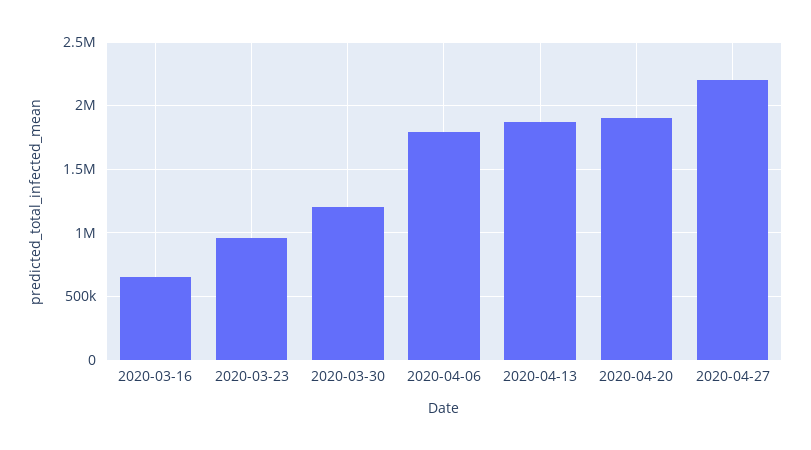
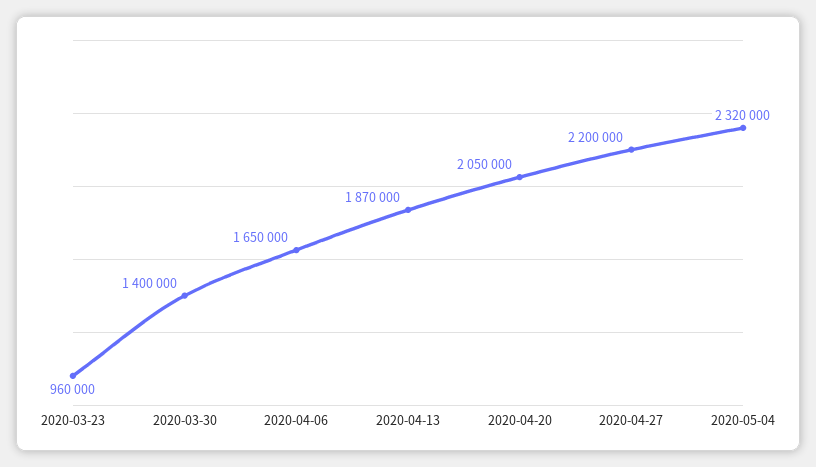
2020-03-16: 650000 -> none
2020-03-30: 1200000 -> 1400000
2020-04-06: 1800000 -> 1650000
2020-04-20: 1900000 -> 2050000
2020-05-04: none -> 2320000

